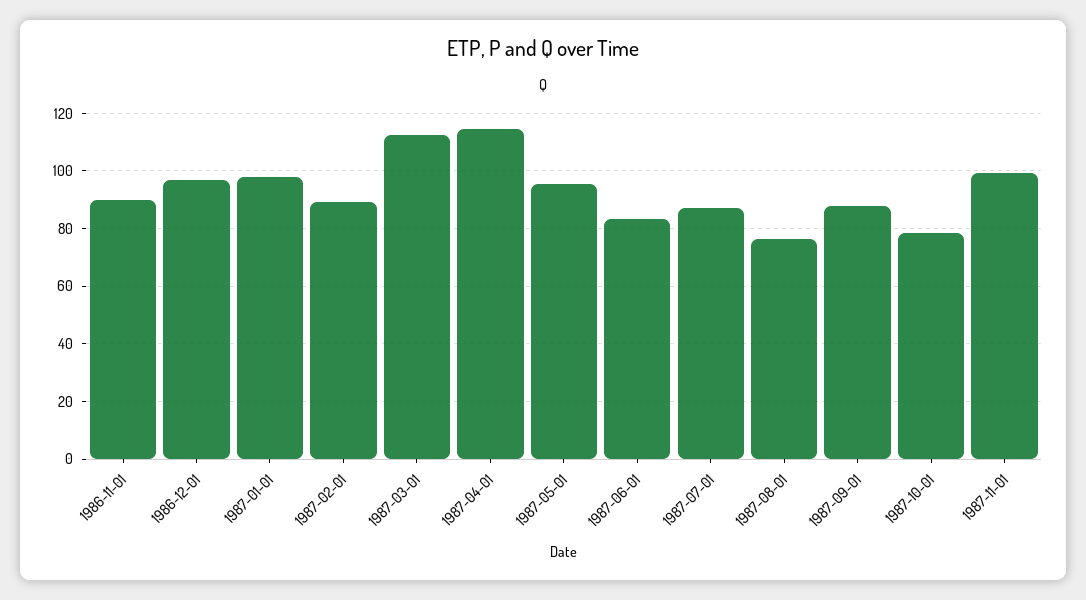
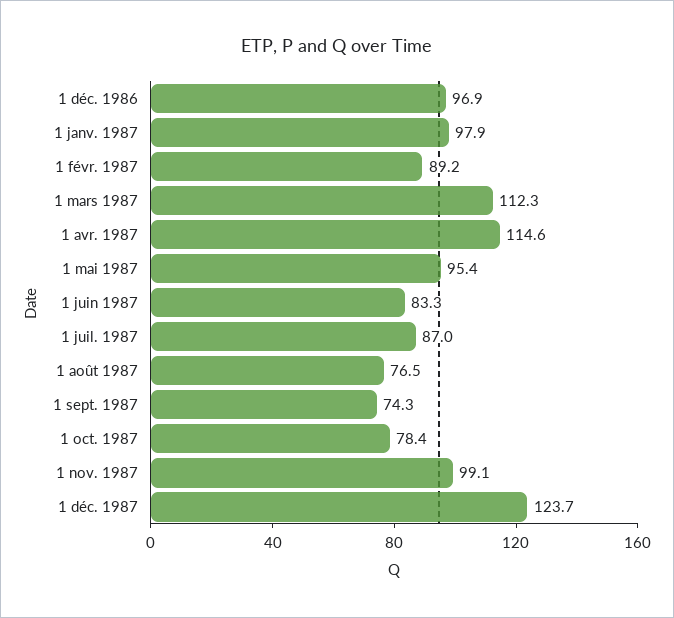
1986-11-01: 90 -> none
1987-09-01: 87.5 -> 74.3
1 déc. 1987: none -> 123.7

